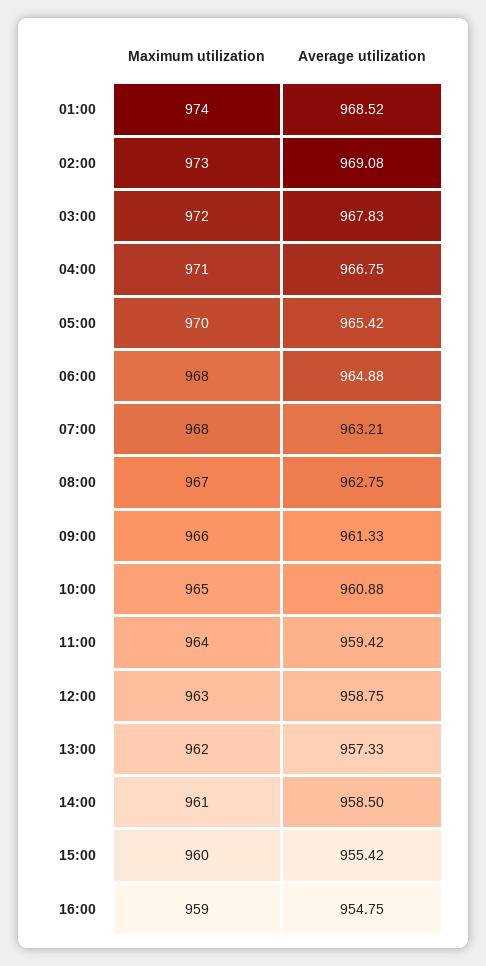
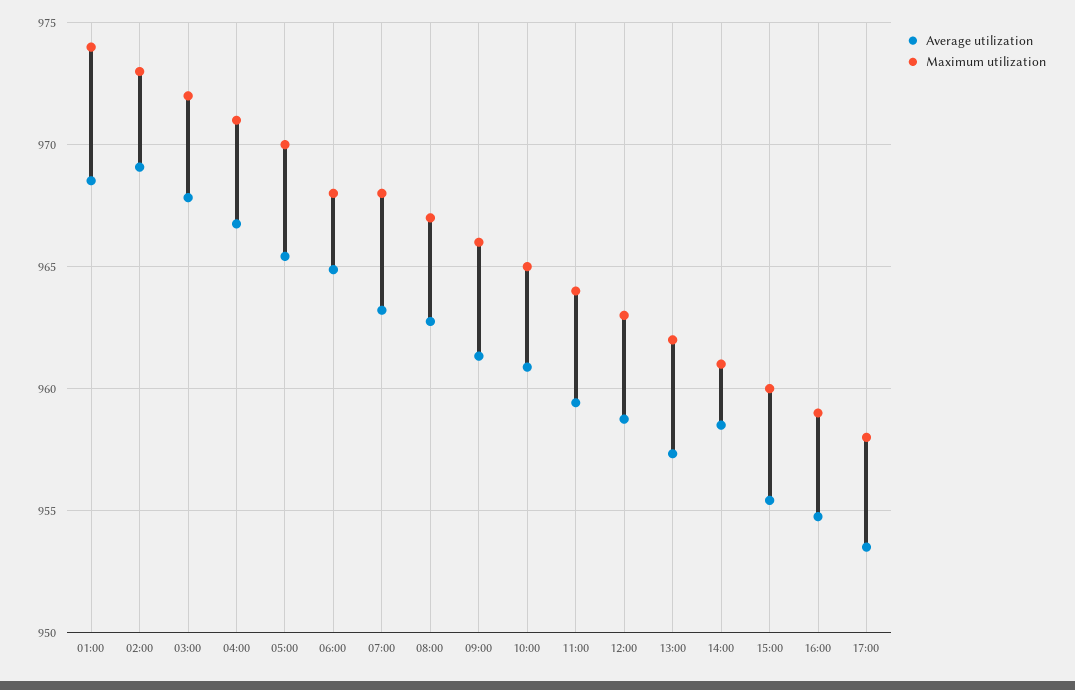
Average utilization, 17:00: none -> 953.5
Maximum utilization, 17:00: none -> 958

